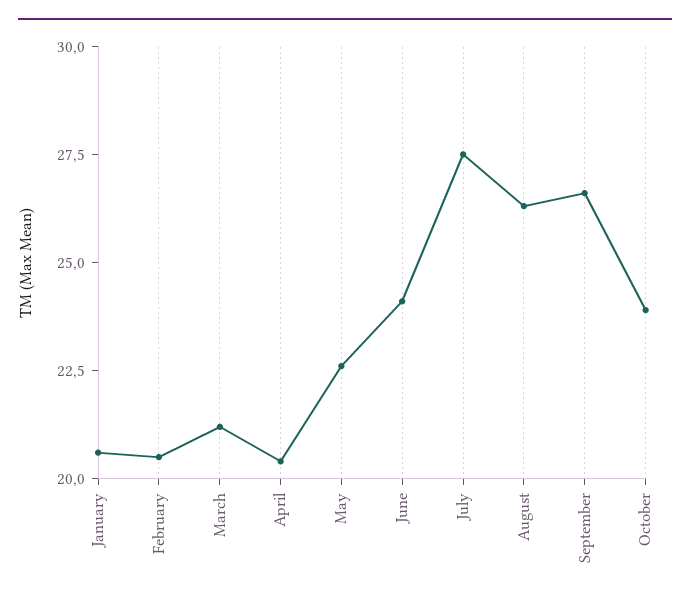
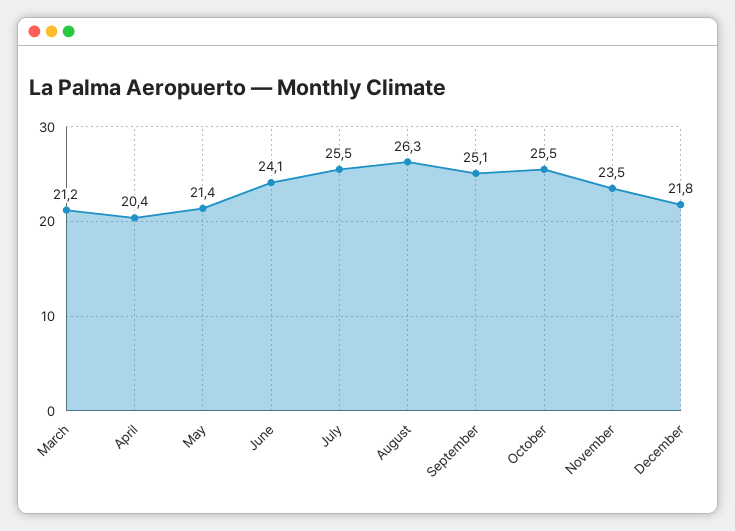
January: 20.5 -> none
February: 20.5 -> none
May: 22.5 -> 21.4
July: 27.5 -> 25.5
September: 26.5 -> 25.1
October: 24 -> 25.5
November: none -> 23.5
December: none -> 21.8

